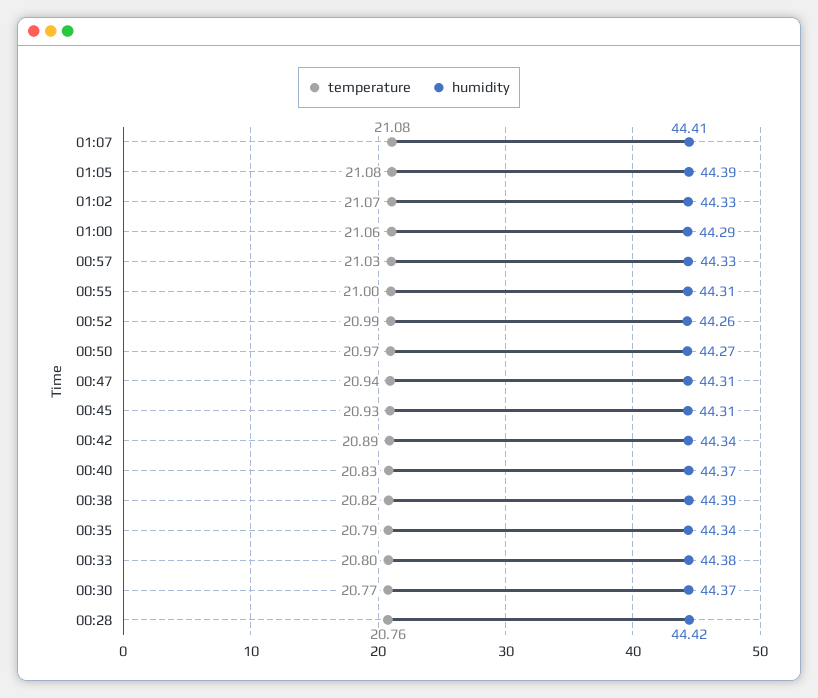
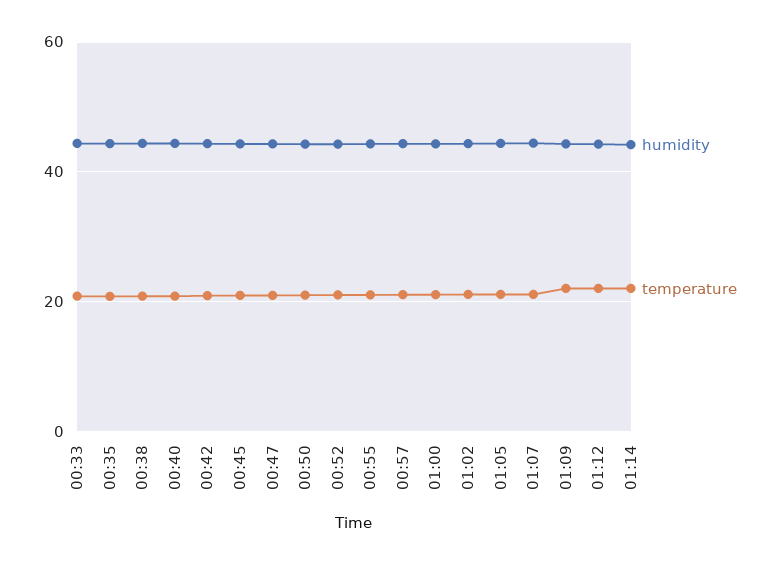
temperature, 00:30: 20.77 -> none
humidity, 00:30: 44.37 -> none
temperature, 00:28: 20.76 -> none
humidity, 00:28: 44.42 -> none
humidity, 01:09: none -> 44
temperature, 01:09: none -> 22
humidity, 01:12: none -> 44
temperature, 01:12: none -> 22
humidity, 01:14: none -> 44
temperature, 01:14: none -> 22

